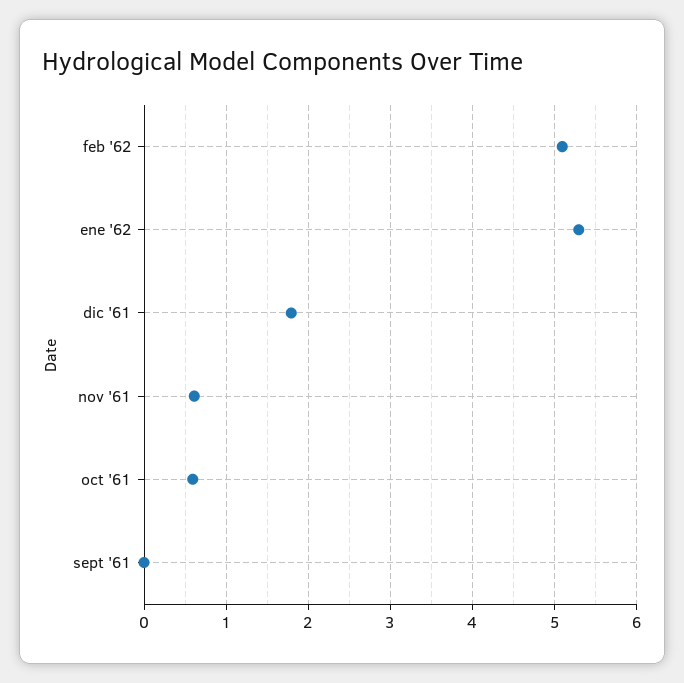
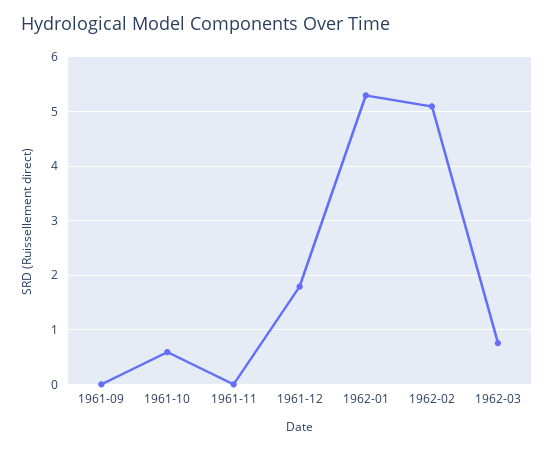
nov '61: 0.6 -> 0
1962-03: none -> 0.8

